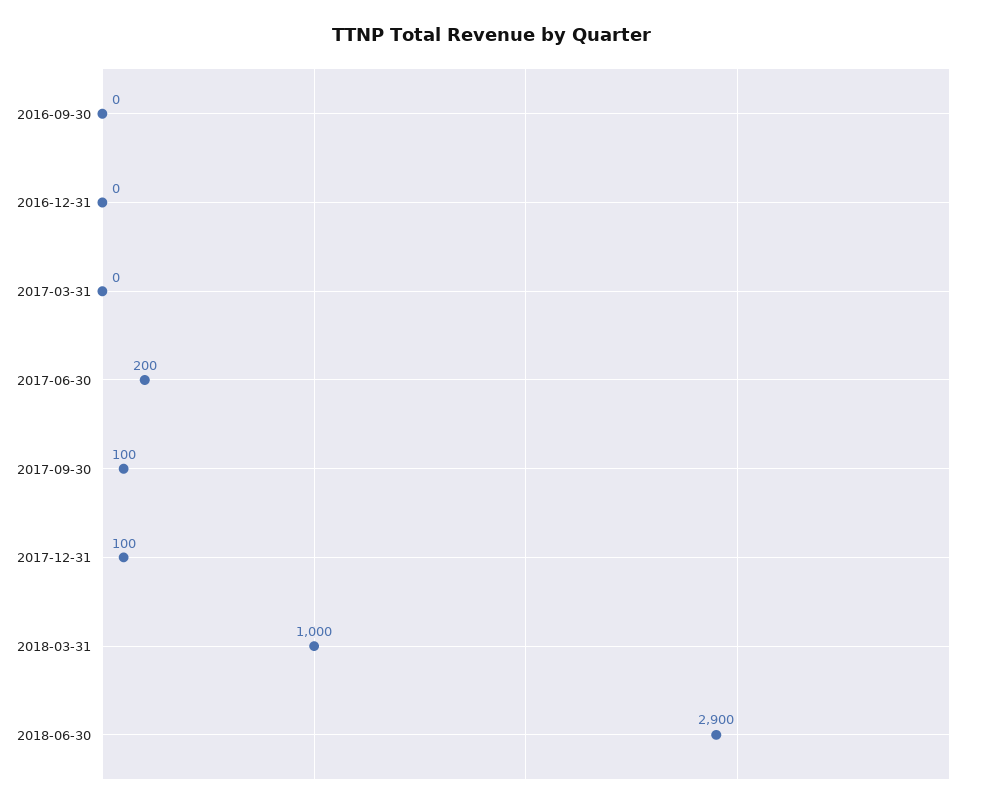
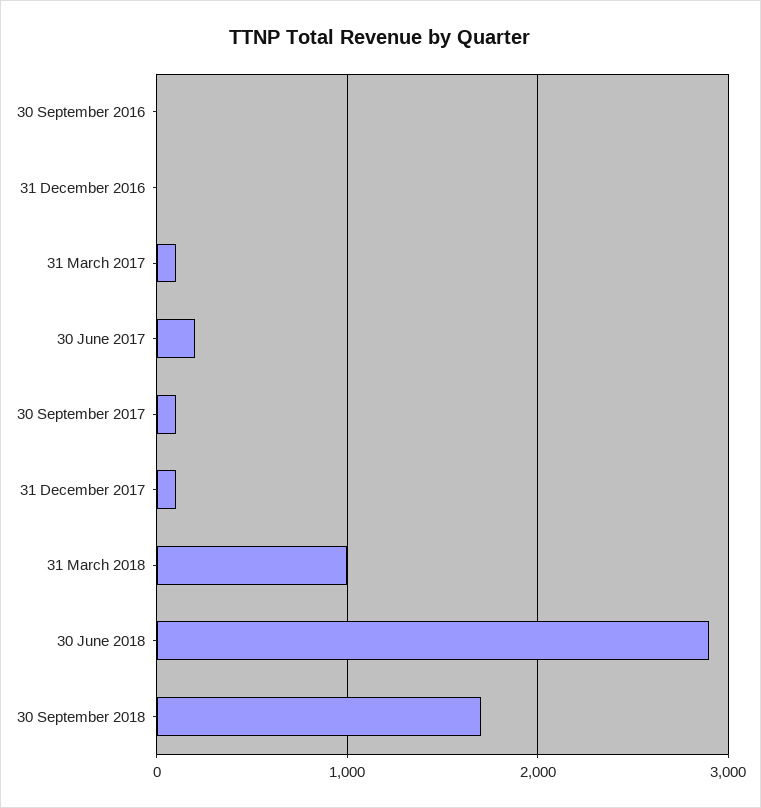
2017-03-31: 0 -> 100
30 September 2018: none -> 1700

